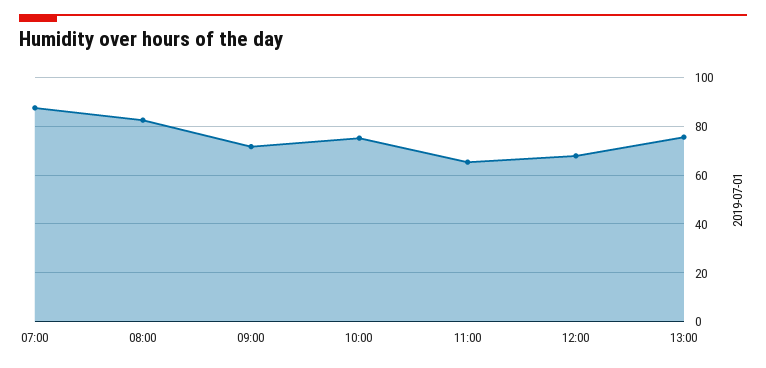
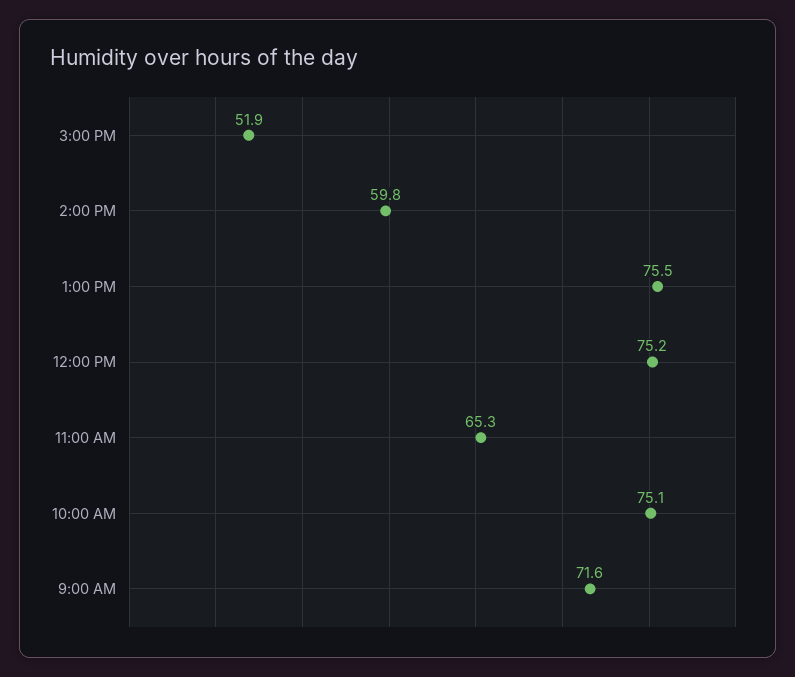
07:00: 87.5 -> none
08:00: 82.5 -> none
12:00: 67.5 -> 75.2
3:00 PM: none -> 51.9
2:00 PM: none -> 59.8

